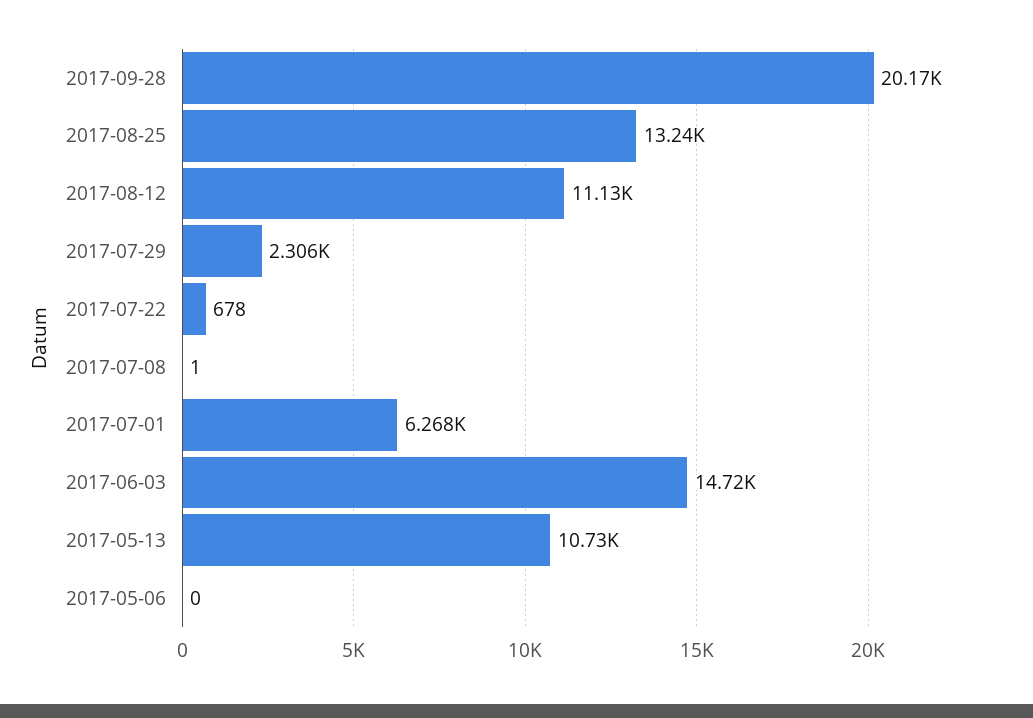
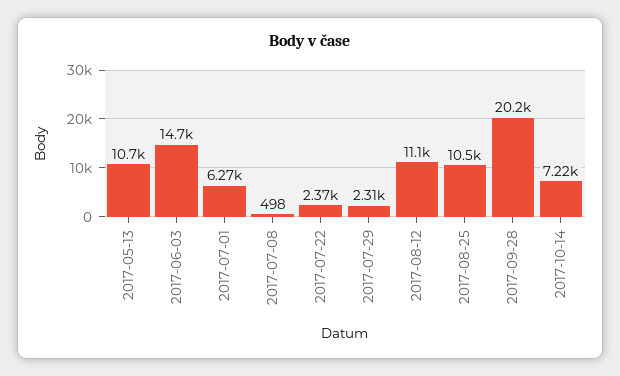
2017-08-25: 13240 -> 10500
2017-07-22: 678 -> 2370
2017-07-08: 1 -> 498
2017-05-06: 0 -> none
2017-10-14: none -> 7220

